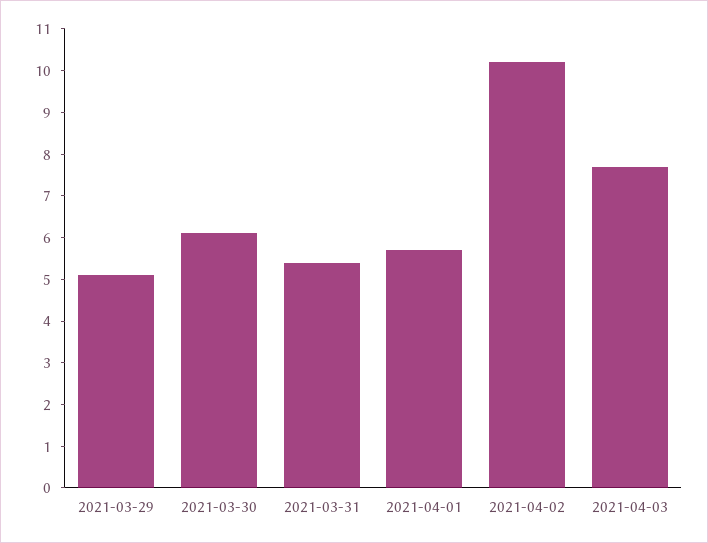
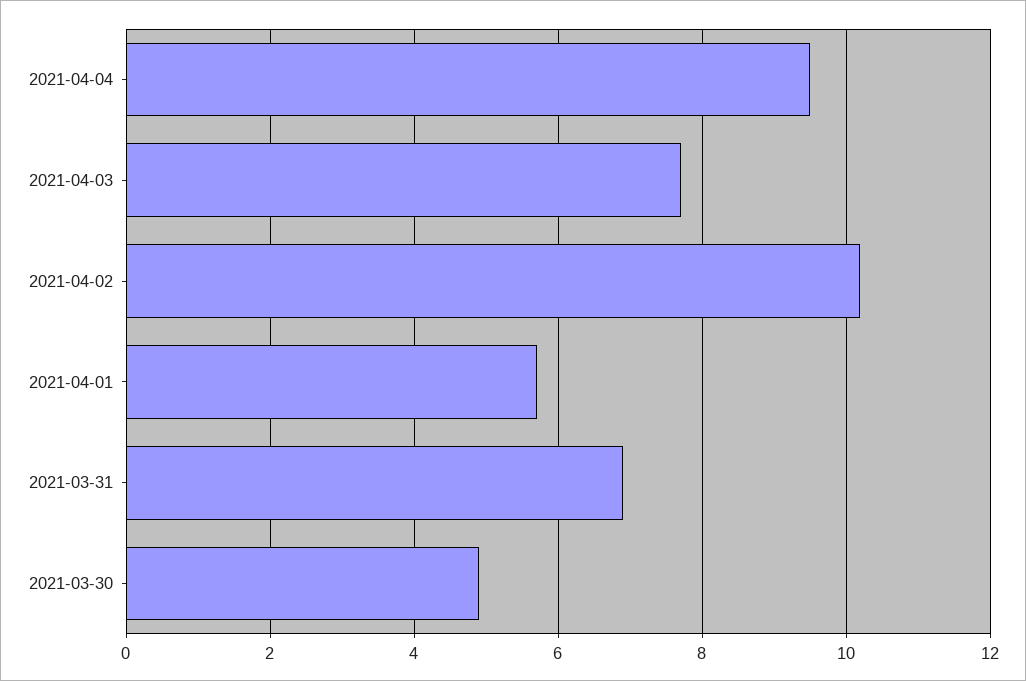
2021-03-29: 5 -> none
2021-03-30: 6 -> 5
2021-03-31: 5.5 -> 7
2021-04-04: none -> 9.5

